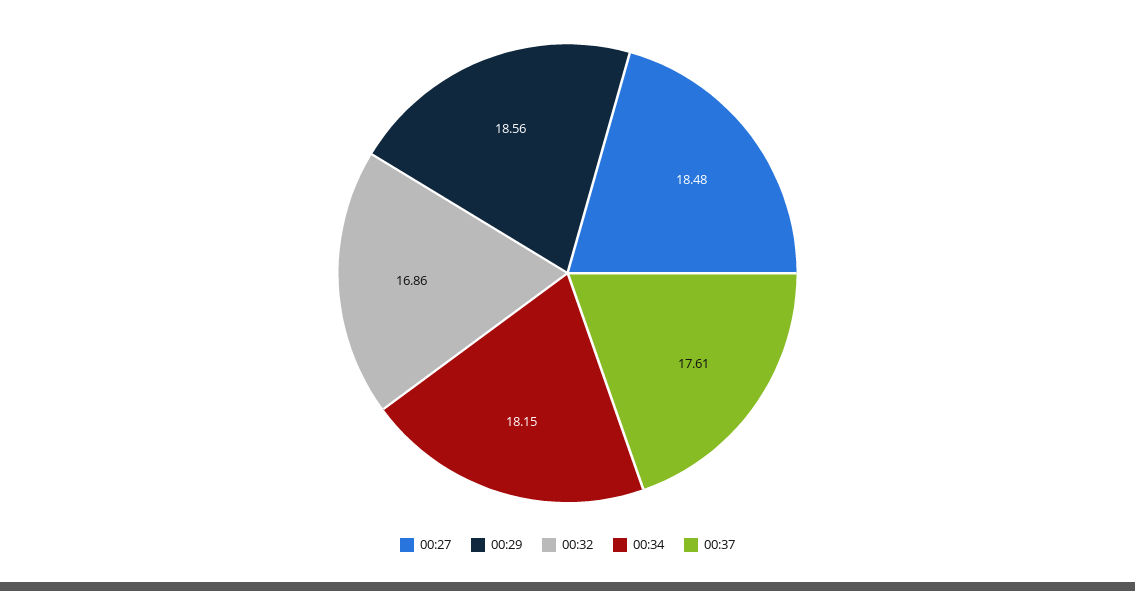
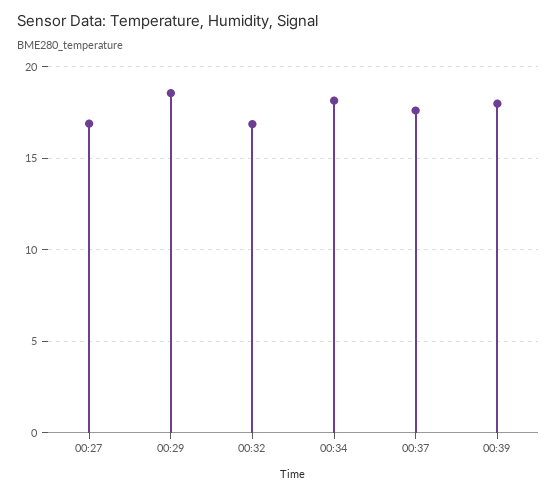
00:27: 18.48 -> 17
00:39: none -> 18

